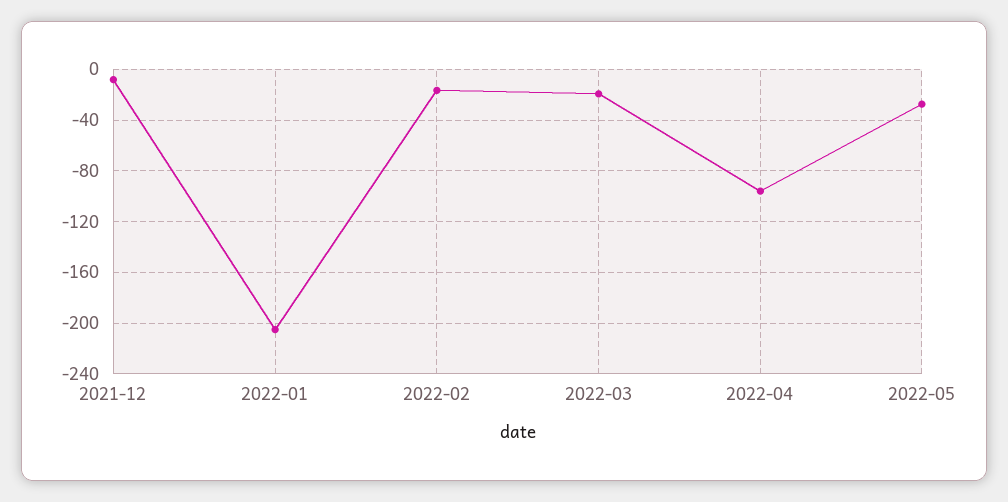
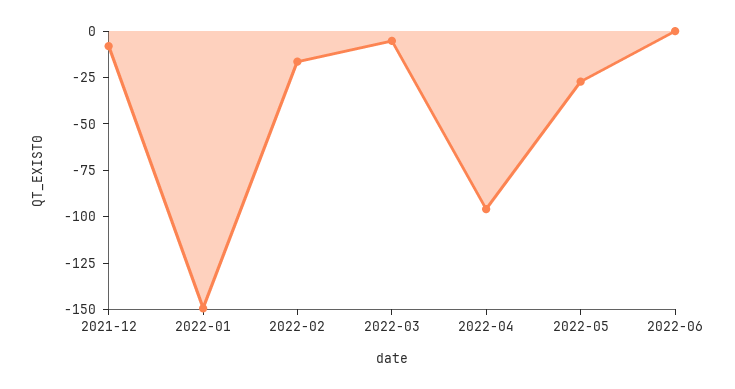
2022-01: -205 -> -150
2022-03: -20 -> -5
2022-06: none -> 0

